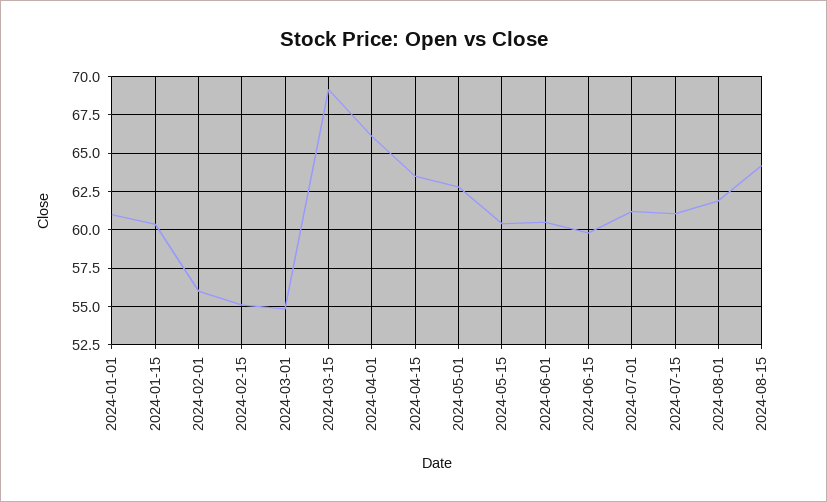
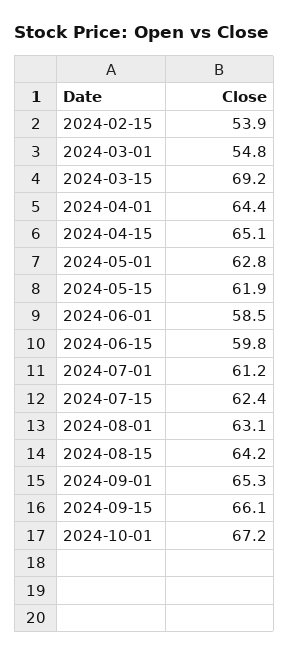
2024-01-01: 61 -> none
2024-01-15: 60.5 -> none
2024-02-01: 56 -> none
2024-02-15: 55 -> 53.9
2024-04-01: 66 -> 64.4
2024-04-15: 63.5 -> 65.1
2024-05-15: 60.5 -> 61.9
2024-06-01: 60.5 -> 58.5
2024-07-15: 61 -> 62.4
2024-08-01: 62 -> 63.1
2024-09-01: none -> 65.3
2024-09-15: none -> 66.1
2024-10-01: none -> 67.2

